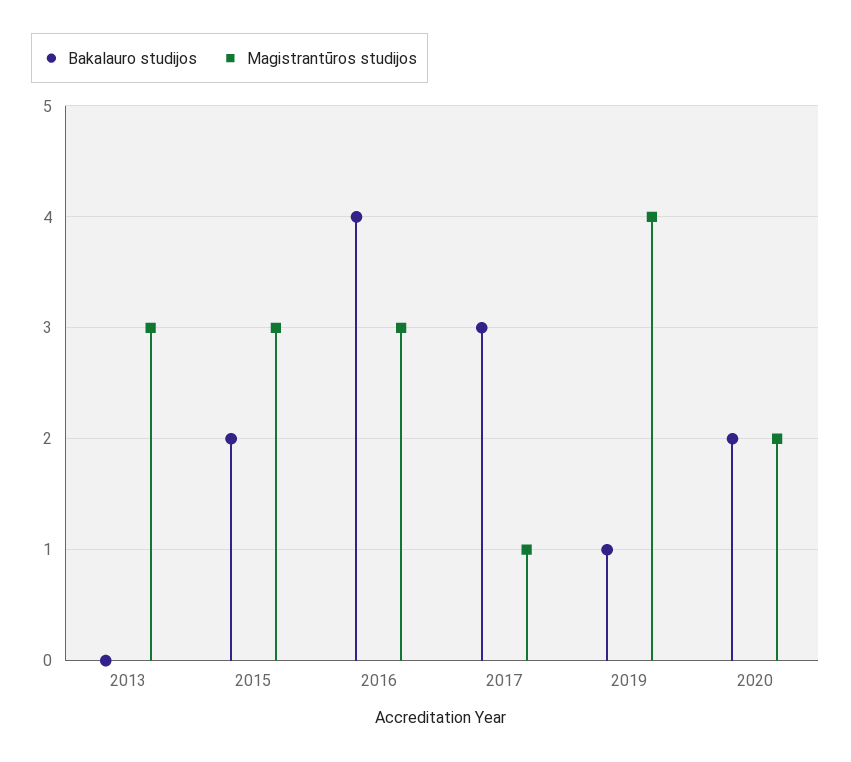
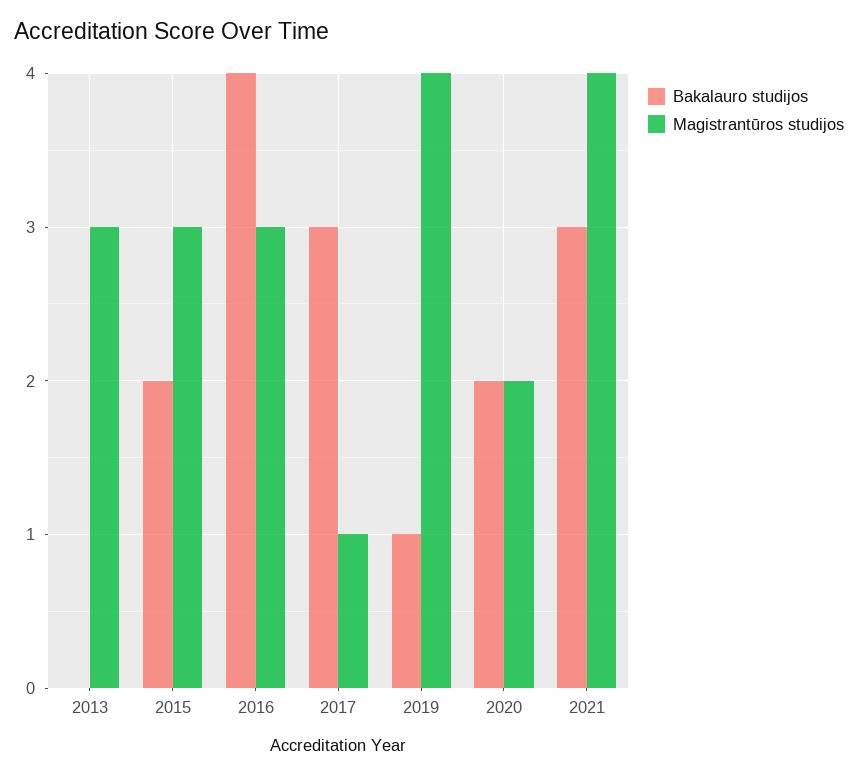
Bakalauro studijos, 2021: none -> 3
Magistrantūros studijos, 2021: none -> 4

